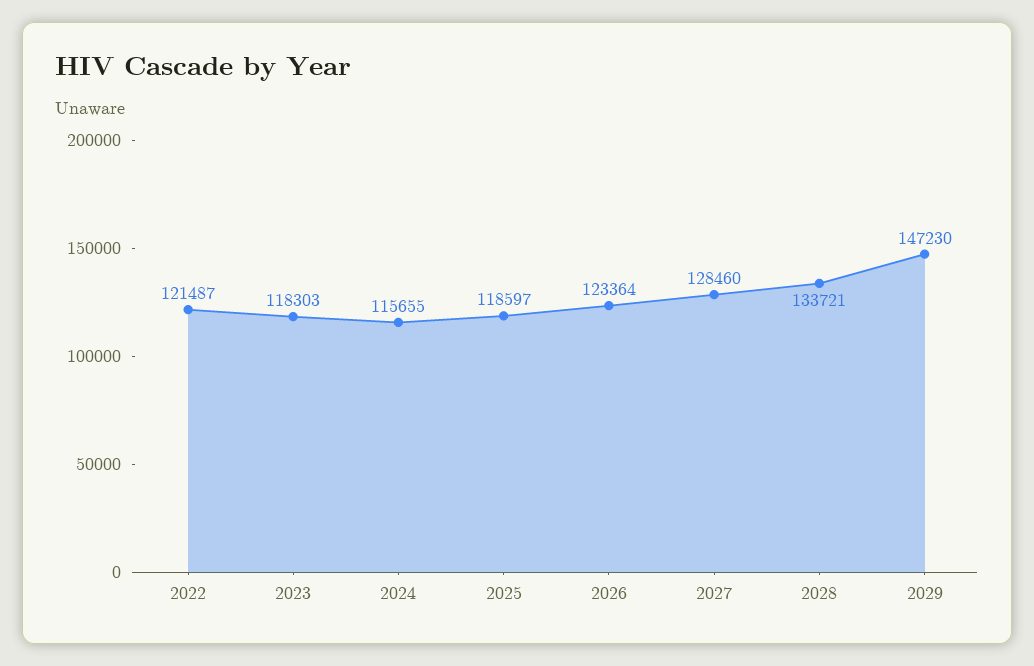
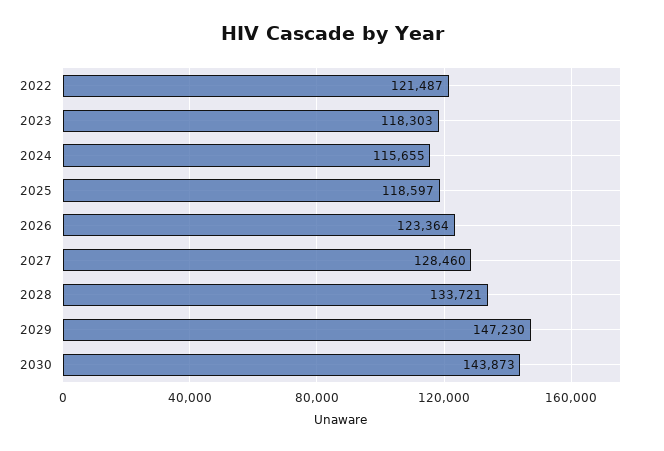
2030: none -> 143873

